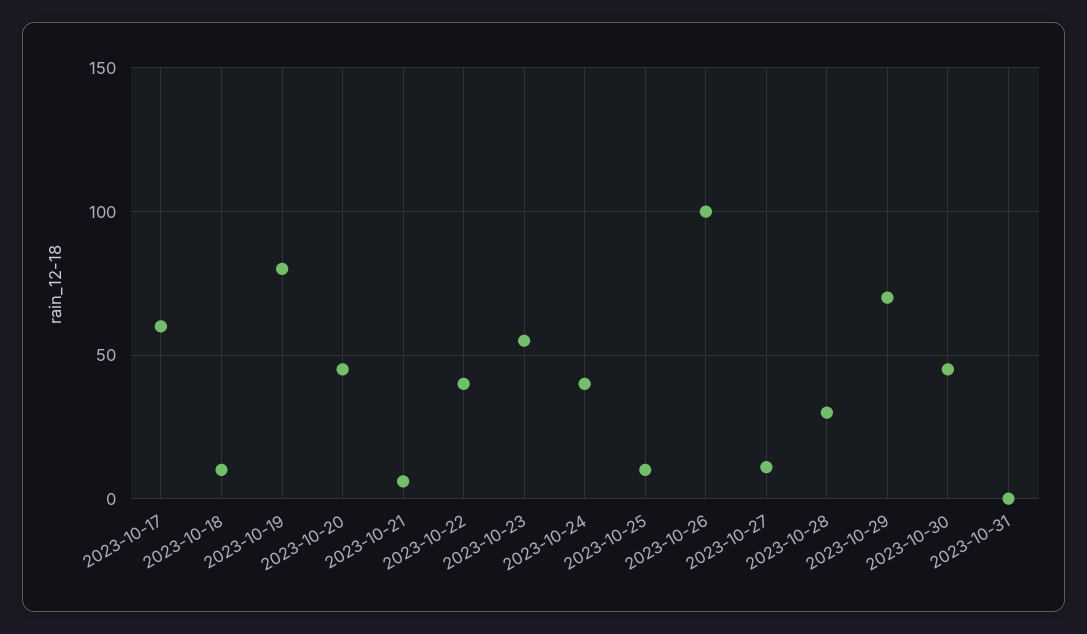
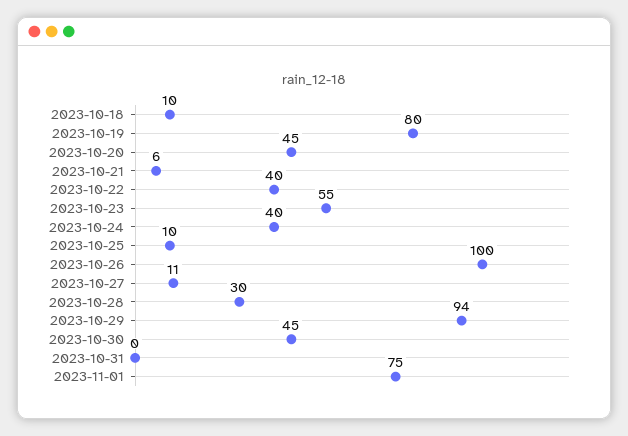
2023-10-17: 60 -> none
2023-10-29: 70 -> 94
2023-11-01: none -> 75

